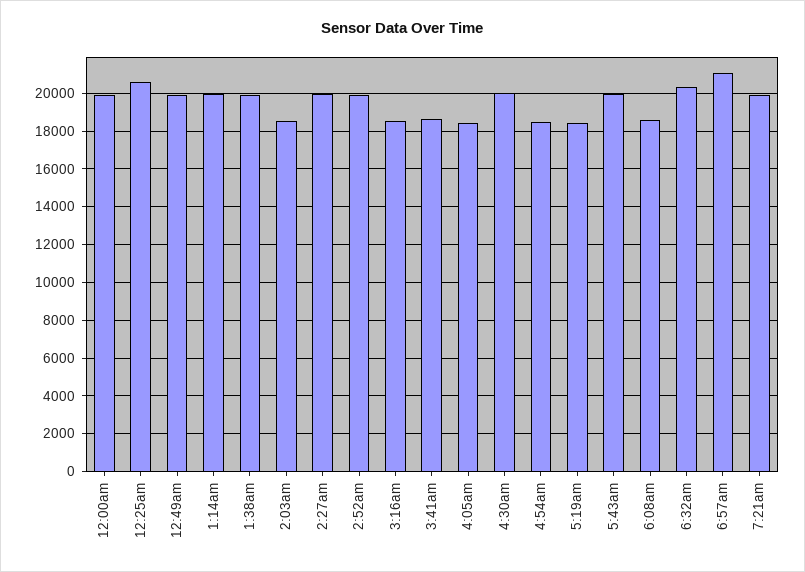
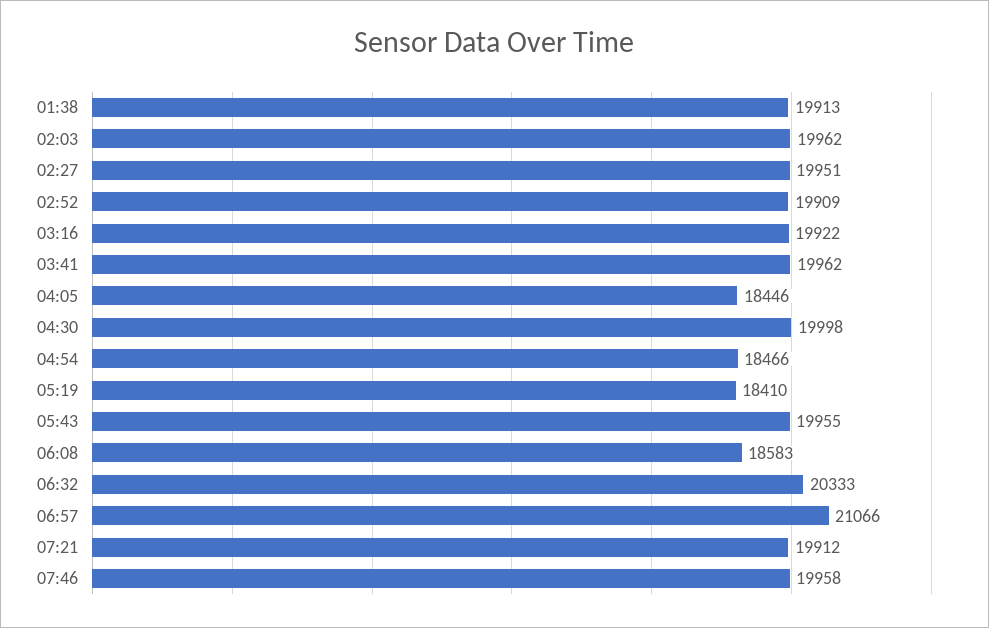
12:00am: 20000 -> none
12:25am: 20500 -> none
12:49am: 20000 -> none
1:14am: 20000 -> none
2:03am: 18500 -> 19962
3:16am: 18500 -> 19922
3:41am: 18500 -> 19962
07:46: none -> 19958

